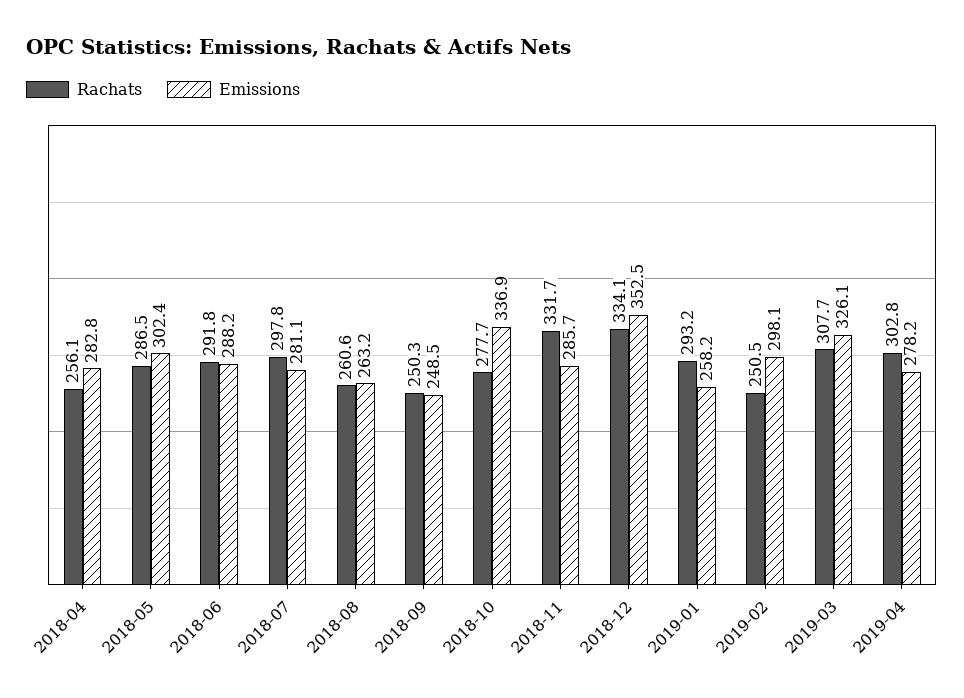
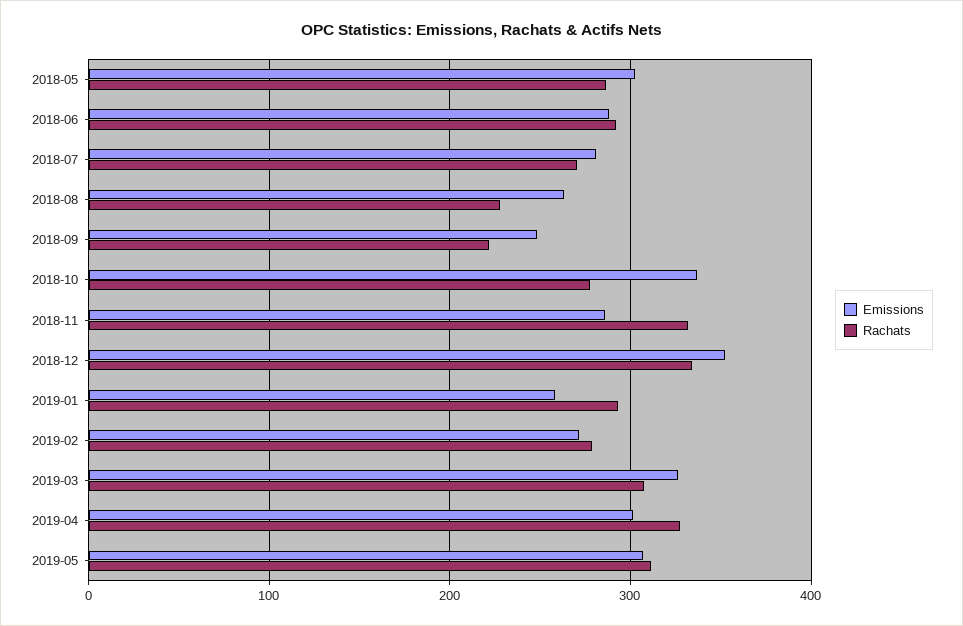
Rachats, 2018-04: 256.1 -> none
Emissions, 2018-04: 282.8 -> none
Rachats, 2018-07: 297.8 -> 270
Rachats, 2018-08: 260.6 -> 230
Rachats, 2018-09: 250.3 -> 220
Rachats, 2019-02: 250.5 -> 280
Emissions, 2019-02: 298.1 -> 270
Rachats, 2019-04: 302.8 -> 330
Emissions, 2019-04: 278.2 -> 300
Emissions, 2019-05: none -> 310
Rachats, 2019-05: none -> 310

